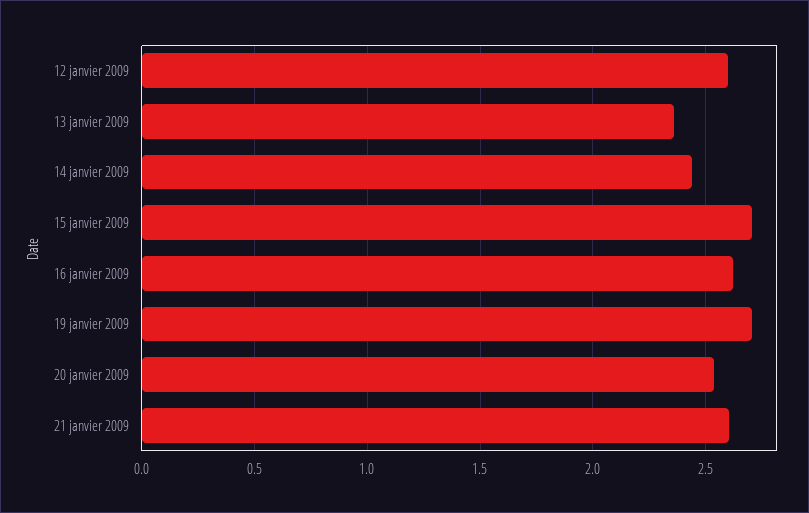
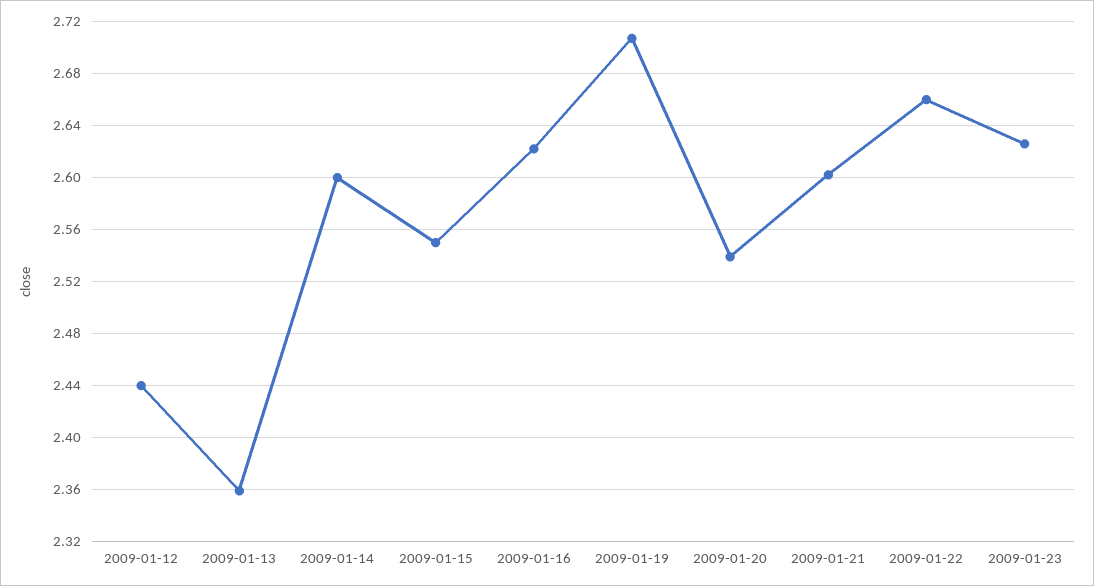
12 janvier 2009: 2.6 -> 2.44
14 janvier 2009: 2.45 -> 2.6
15 janvier 2009: 2.7 -> 2.55
2009-01-22: none -> 2.66
2009-01-23: none -> 2.625

